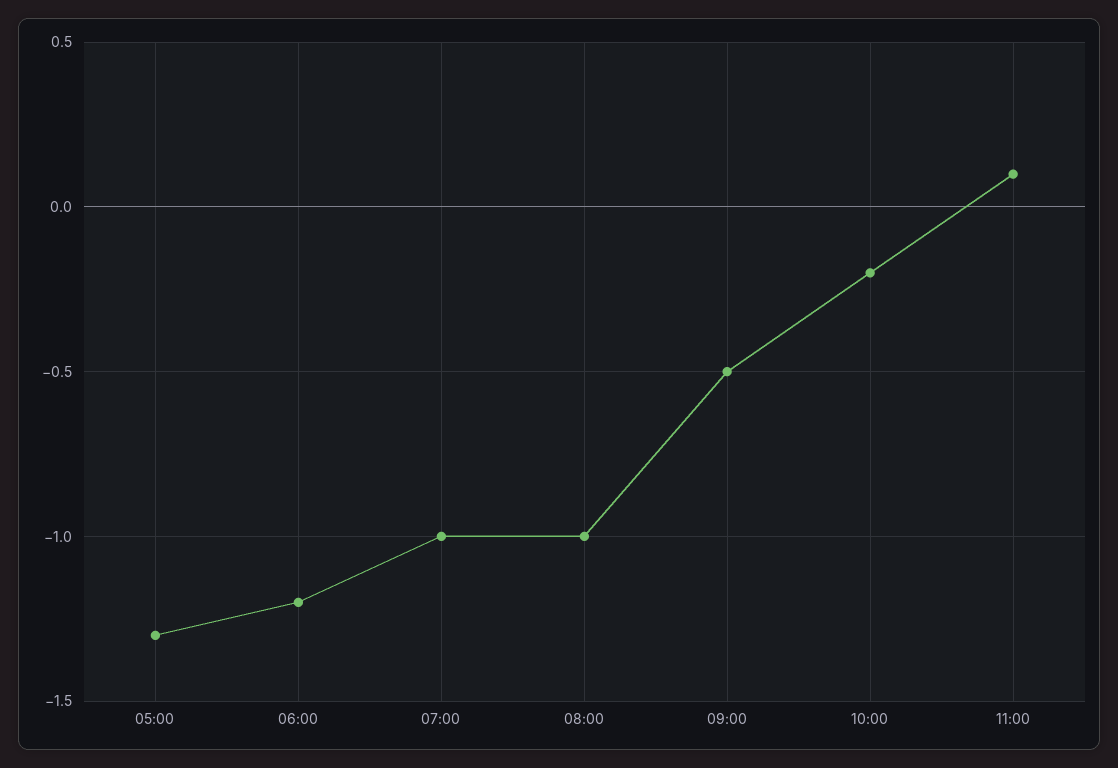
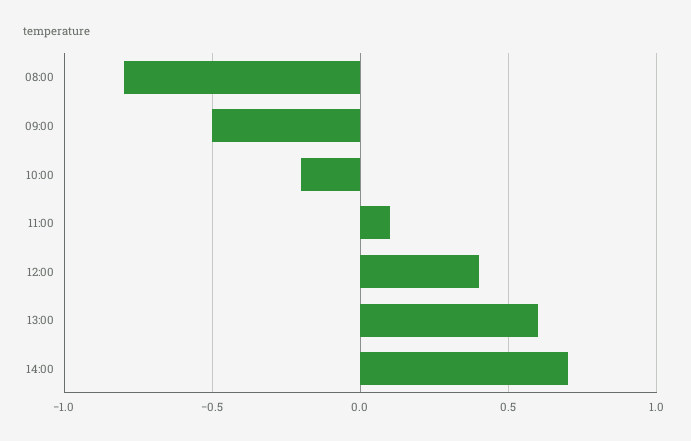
05:00: -1.3 -> none
06:00: -1.2 -> none
07:00: -1 -> none
08:00: -1 -> -0.8
12:00: none -> 0.4
13:00: none -> 0.6
14:00: none -> 0.7

